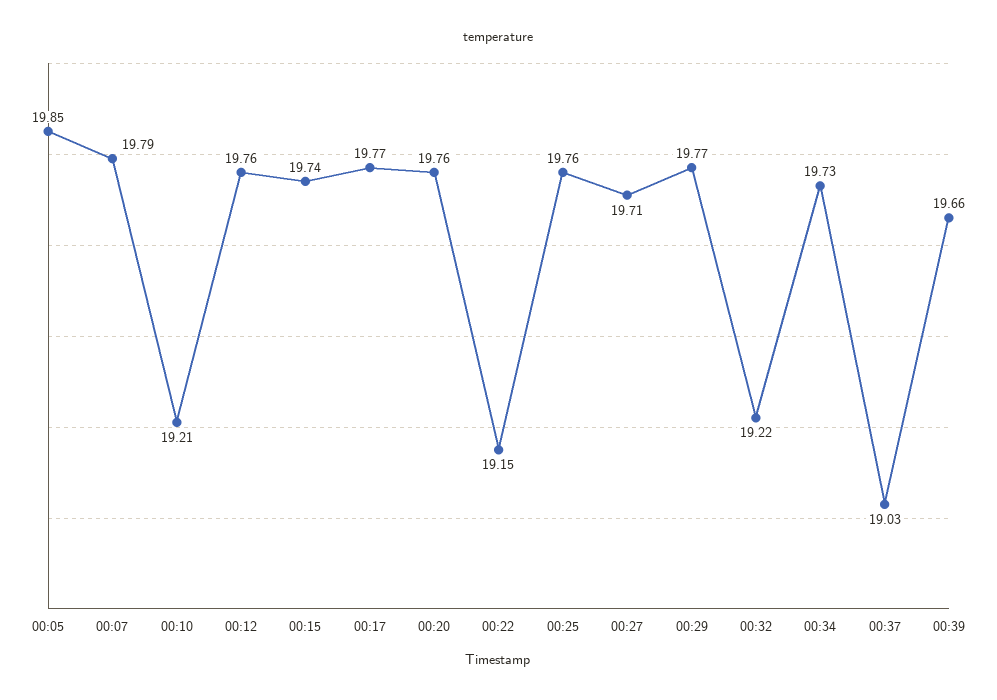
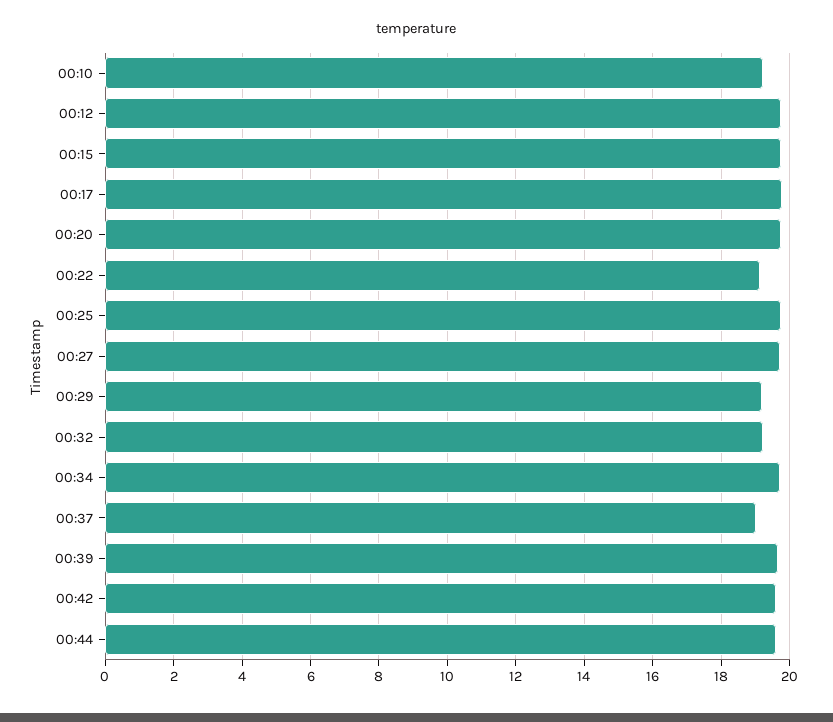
00:05: 19.85 -> none
00:07: 19.79 -> none
00:29: 19.77 -> 19.2
00:42: none -> 19.6
00:44: none -> 19.6

